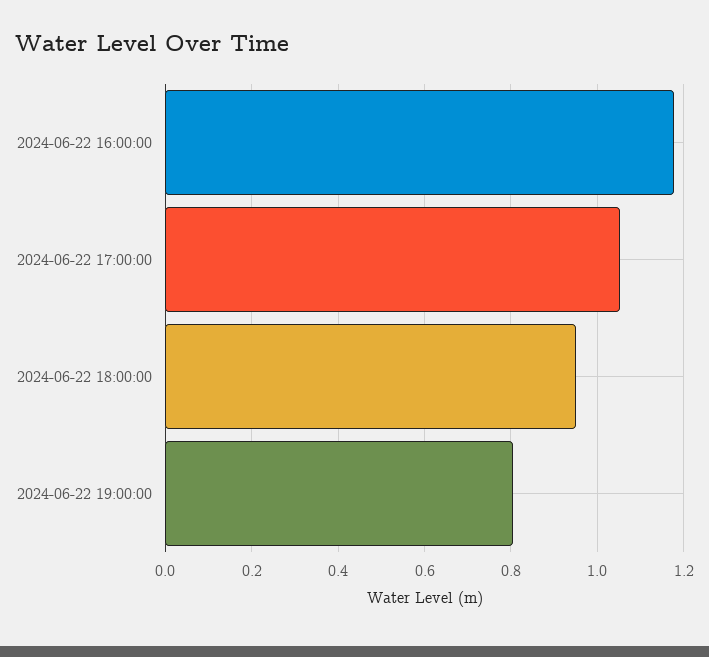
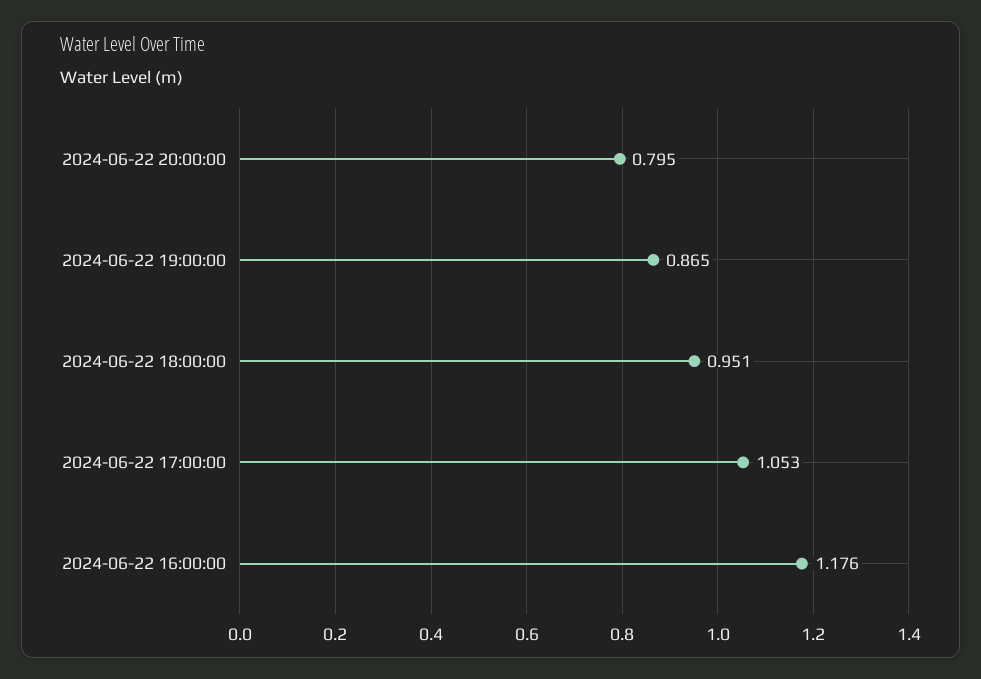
2024-06-22 19:00:00: 0.8 -> 0.865
2024-06-22 20:00:00: none -> 0.795

